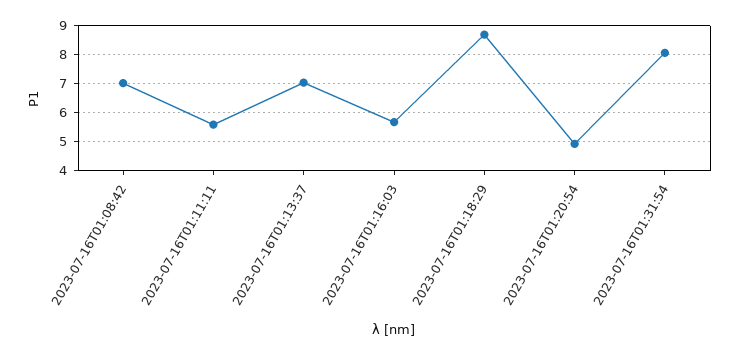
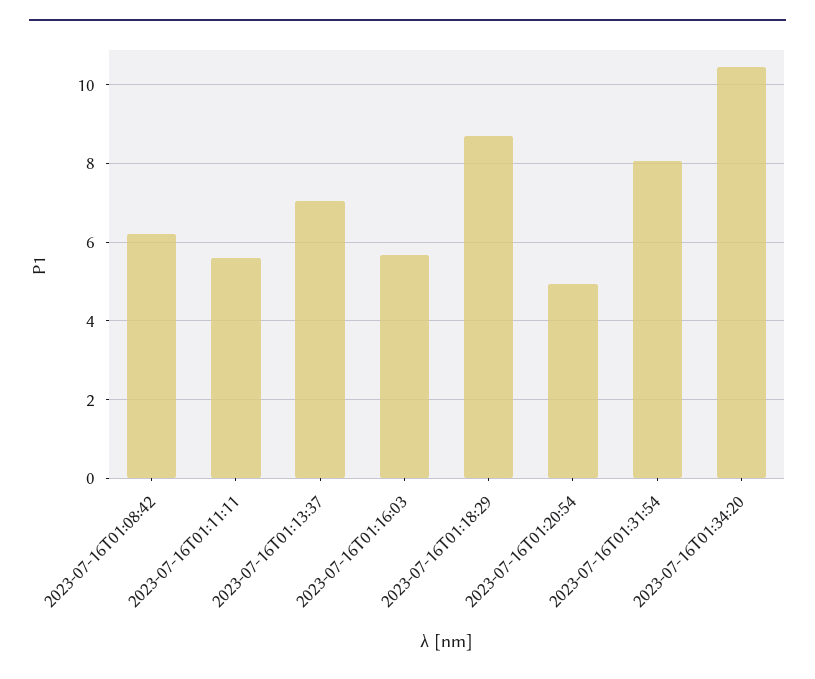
2023-07-16T01:08:42: 7 -> 6.2
2023-07-16T01:34:20: none -> 10.4

